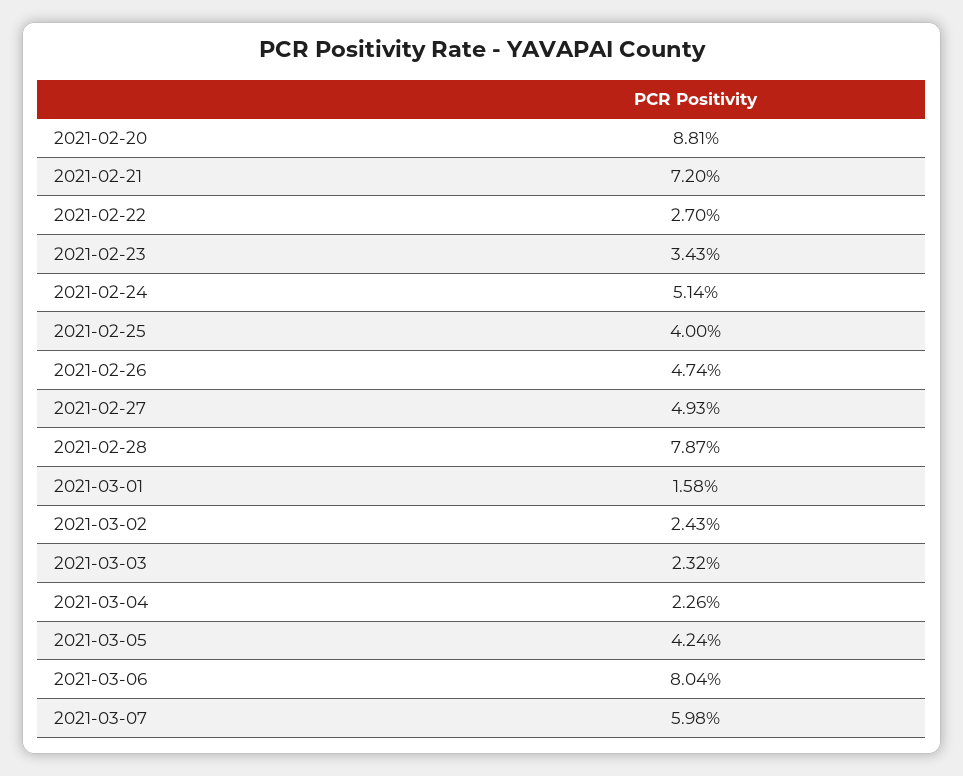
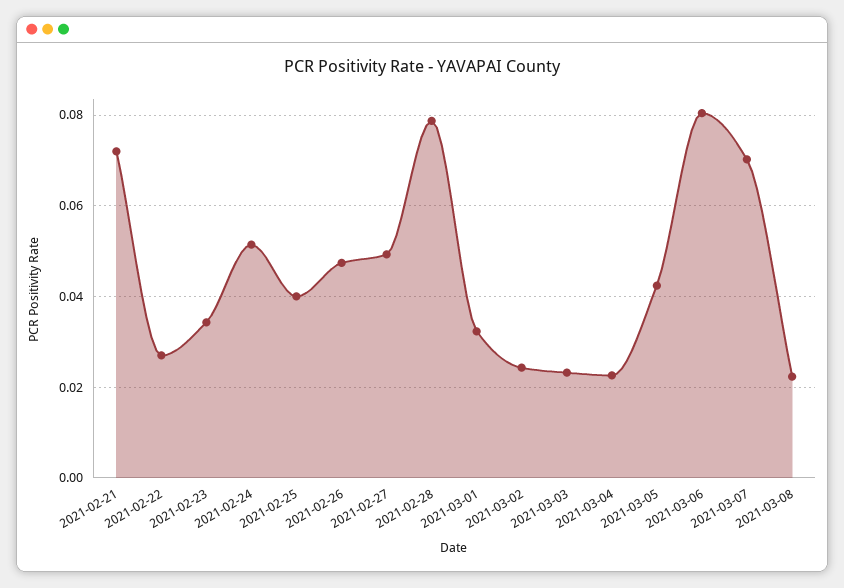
2021-02-20: 0.0881 -> none
2021-03-01: 0.0158 -> 0.032
2021-03-07: 0.0598 -> 0.07
2021-03-08: none -> 0.022

